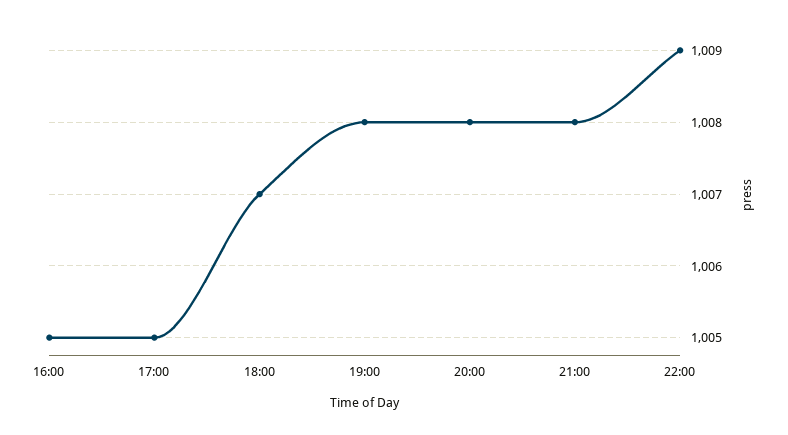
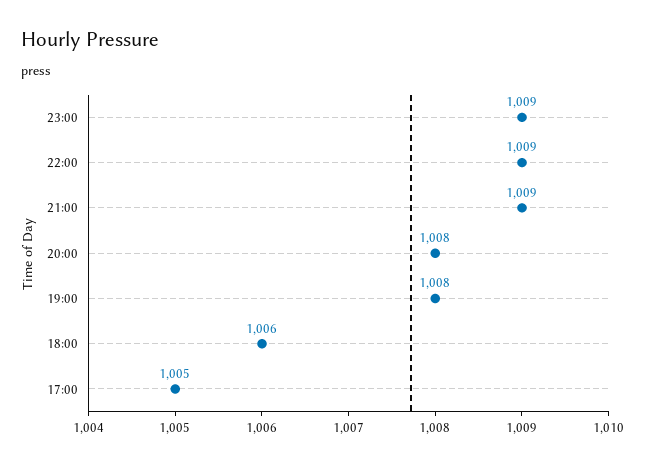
16:00: 1005 -> none
18:00: 1007 -> 1006
21:00: 1008 -> 1009
23:00: none -> 1009

